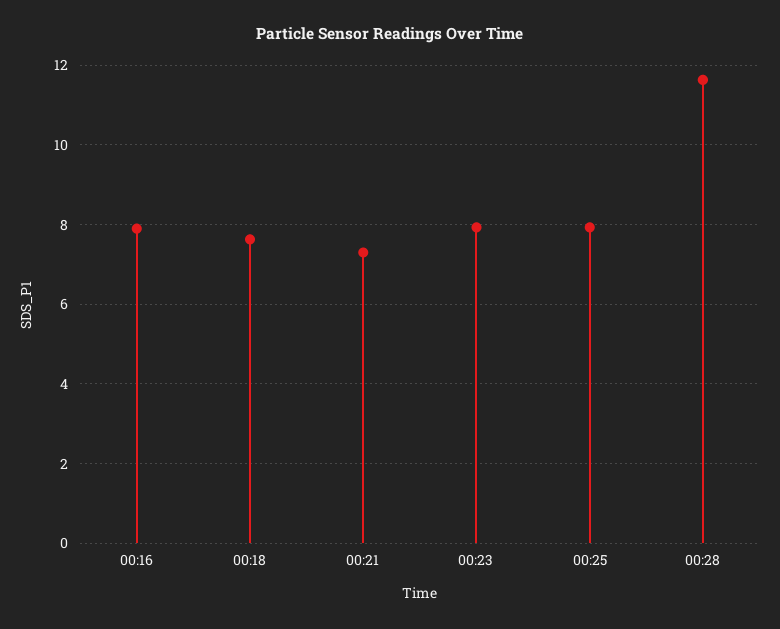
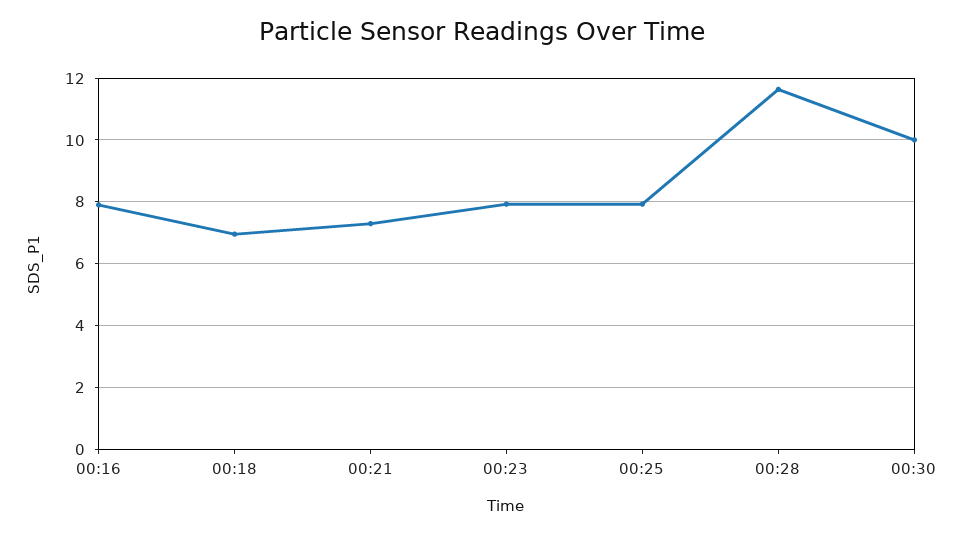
00:18: 7.6 -> 7
00:30: none -> 10

